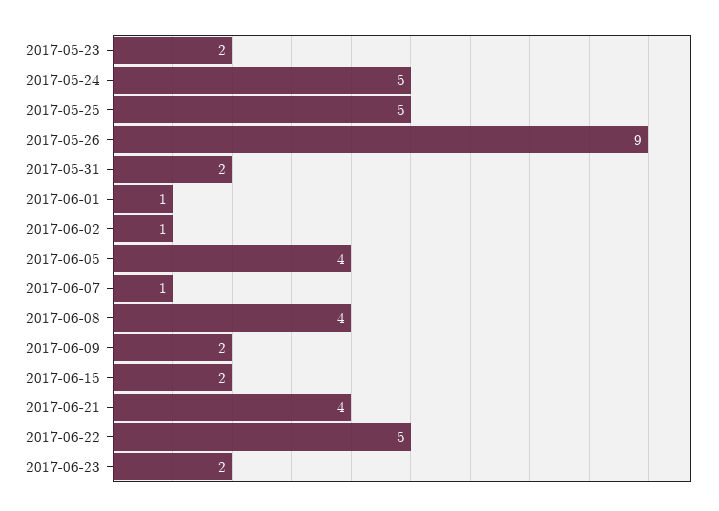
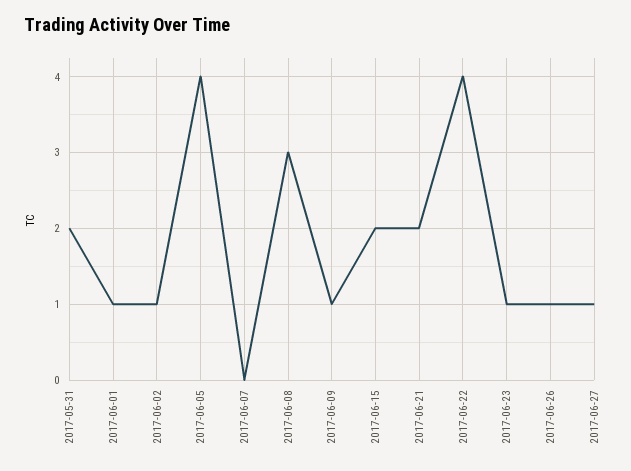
2017-05-23: 2 -> none
2017-05-24: 5 -> none
2017-05-25: 5 -> none
2017-05-26: 9 -> none
2017-06-07: 1 -> 0
2017-06-08: 4 -> 3
2017-06-09: 2 -> 1
2017-06-21: 4 -> 2
2017-06-22: 5 -> 4
2017-06-23: 2 -> 1
2017-06-26: none -> 1
2017-06-27: none -> 1

